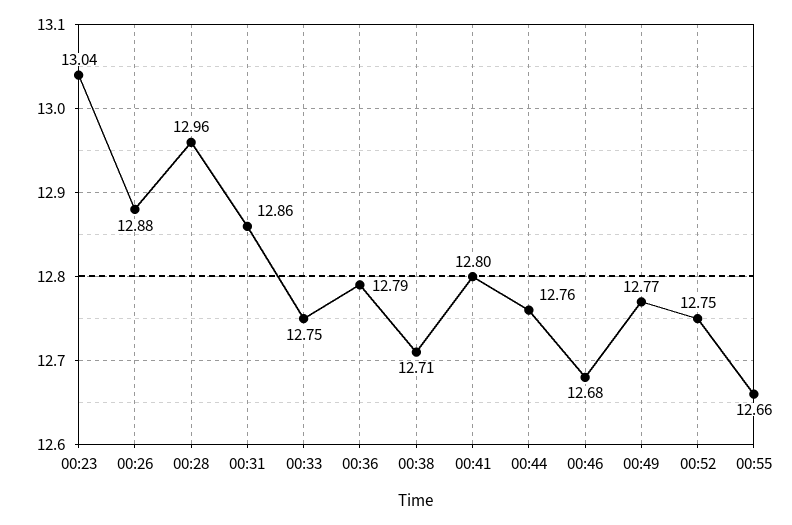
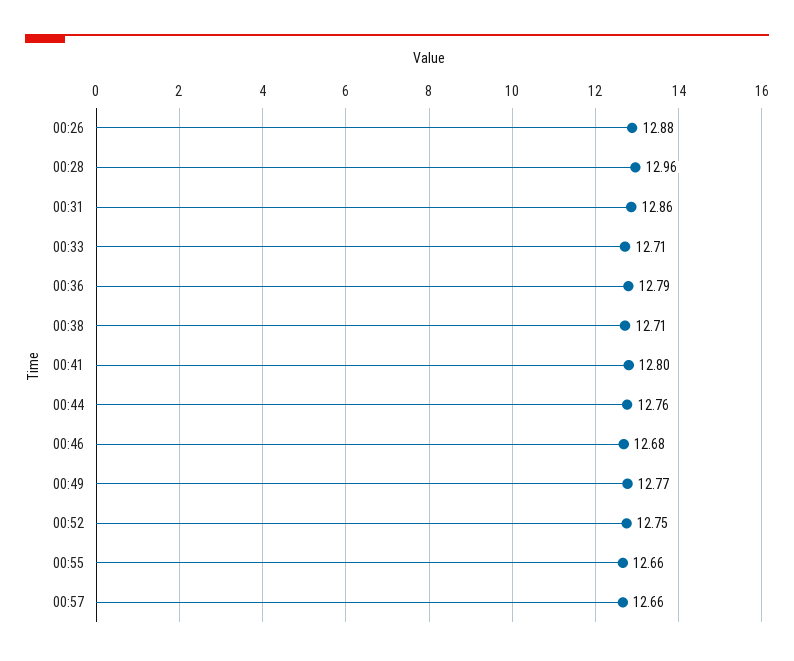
00:23: 13.04 -> none
00:33: 12.75 -> 12.71
00:57: none -> 12.66

